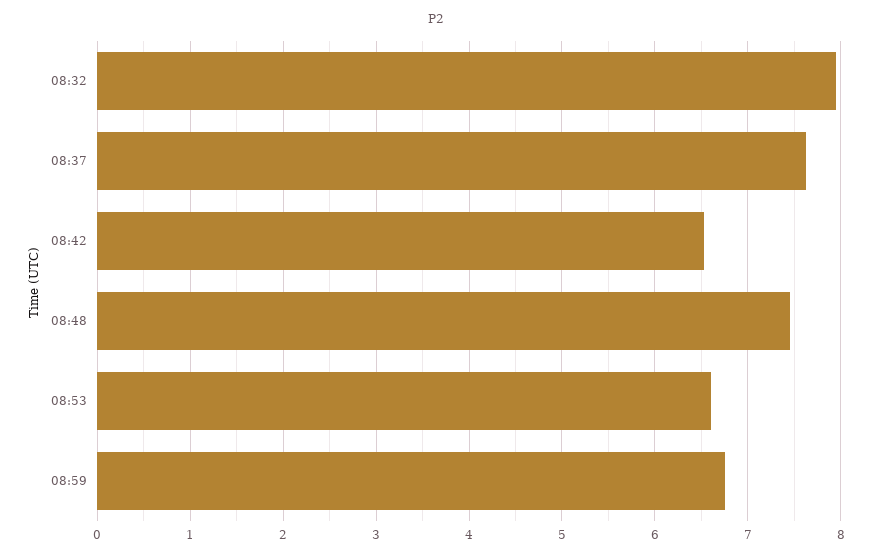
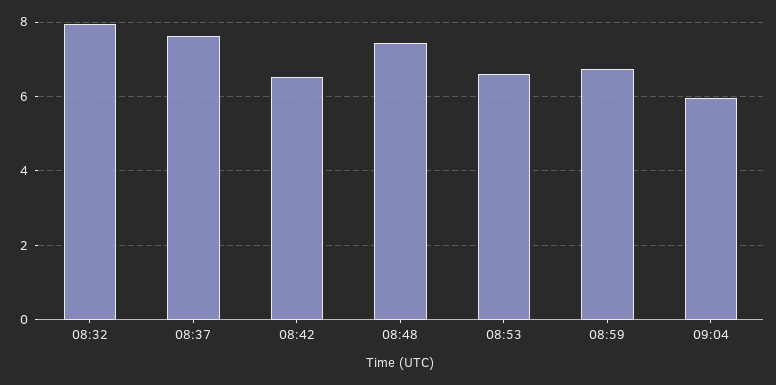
09:04: none -> 6

